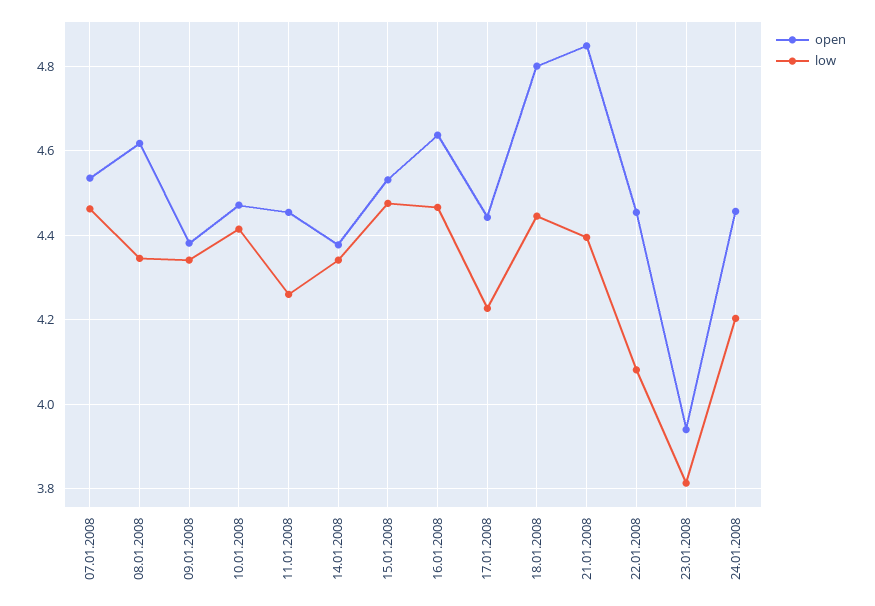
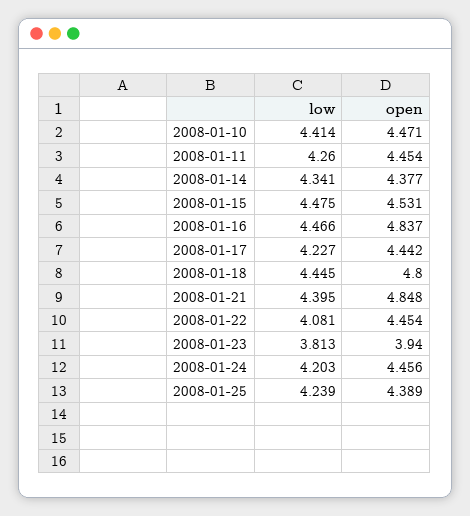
open, 07.01.2008: 4.54 -> none
low, 07.01.2008: 4.46 -> none
open, 08.01.2008: 4.62 -> none
low, 08.01.2008: 4.34 -> none
open, 09.01.2008: 4.38 -> none
low, 09.01.2008: 4.34 -> none
open, 16.01.2008: 4.64 -> 4.837
low, 2008-01-25: none -> 4.239
open, 2008-01-25: none -> 4.389

